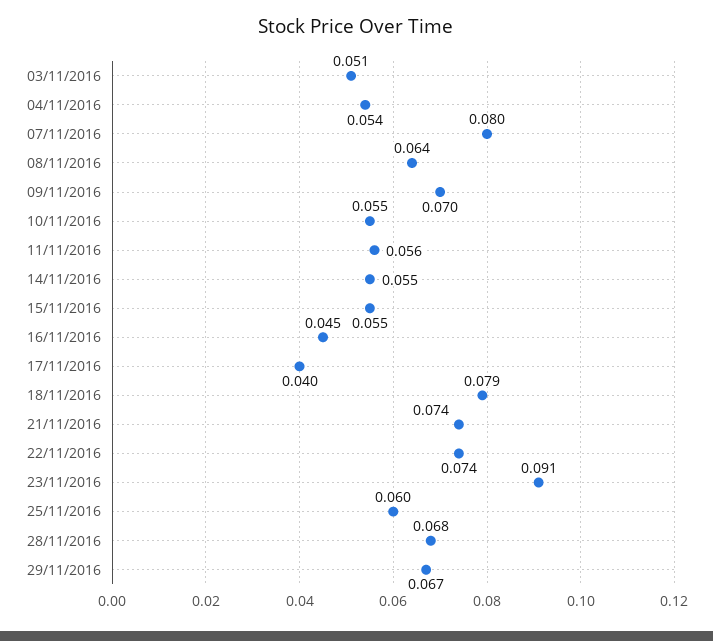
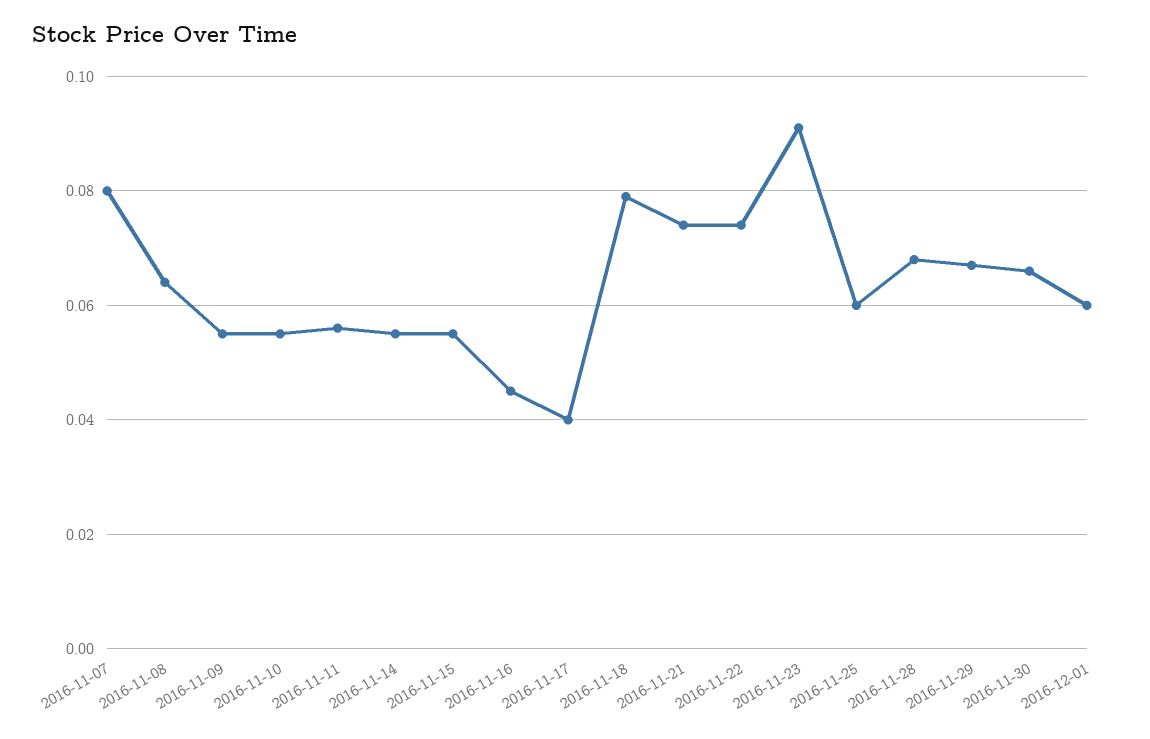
03/11/2016: 0.051 -> none
04/11/2016: 0.054 -> none
09/11/2016: 0.07 -> 0.055
2016-11-30: none -> 0.065
2016-12-01: none -> 0.06

